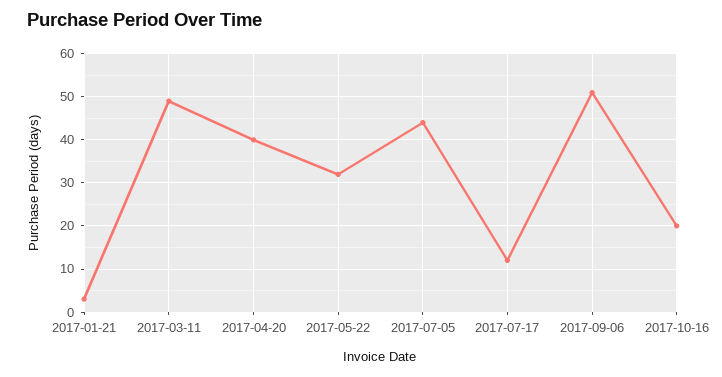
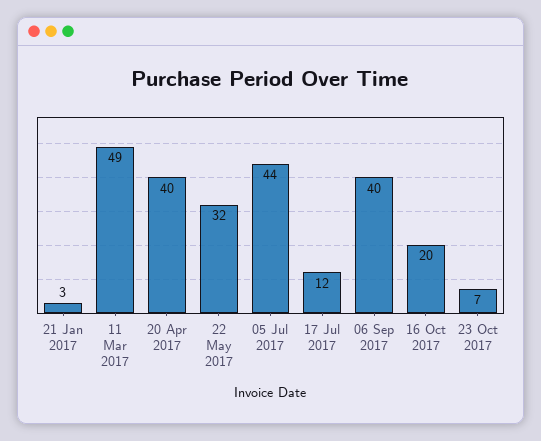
2017-09-06: 50 -> 40
23 Oct 2017: none -> 7

